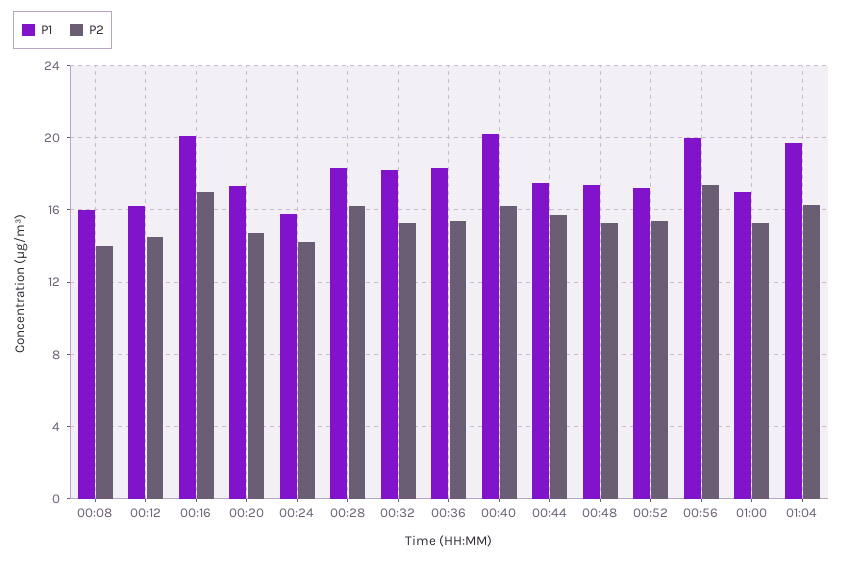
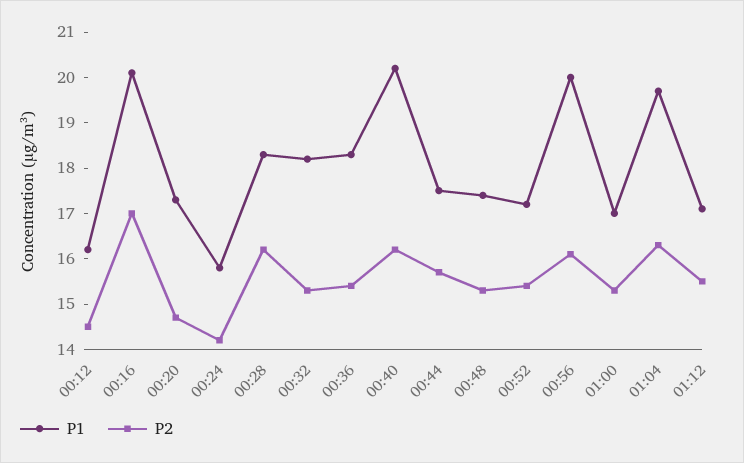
P1, 00:08: 16 -> none
P2, 00:08: 14 -> none
P2, 00:56: 17.5 -> 16
P1, 01:12: none -> 17
P2, 01:12: none -> 15.5

